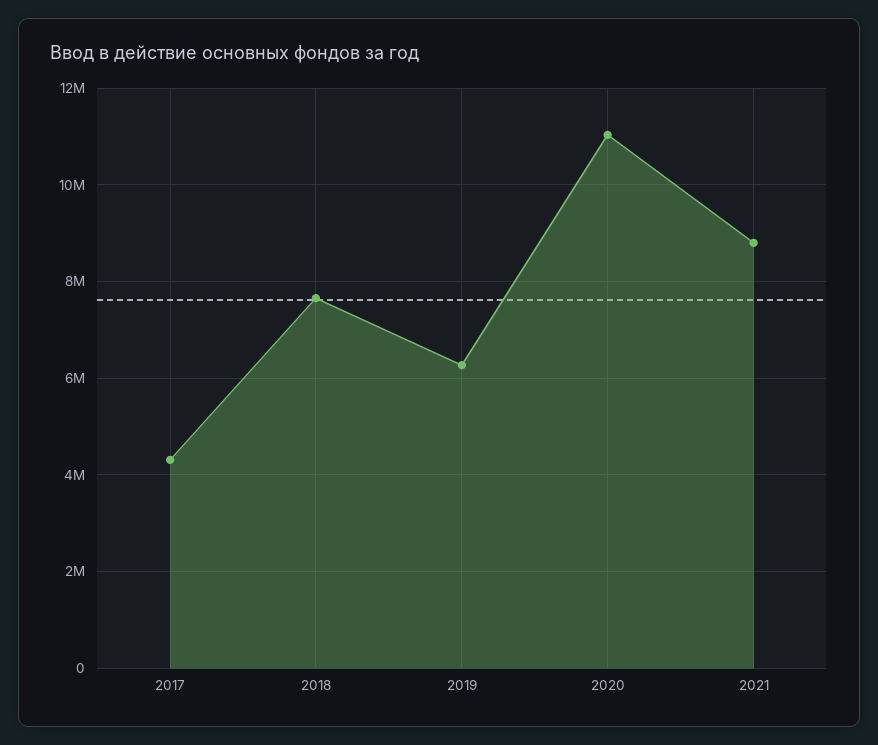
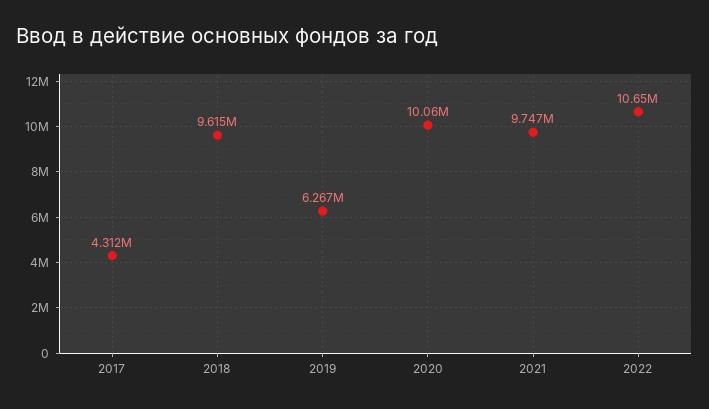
2018: 7600000 -> 9615000
2020: 11000000 -> 10060000
2021: 8800000 -> 9747000
2022: none -> 10650000

